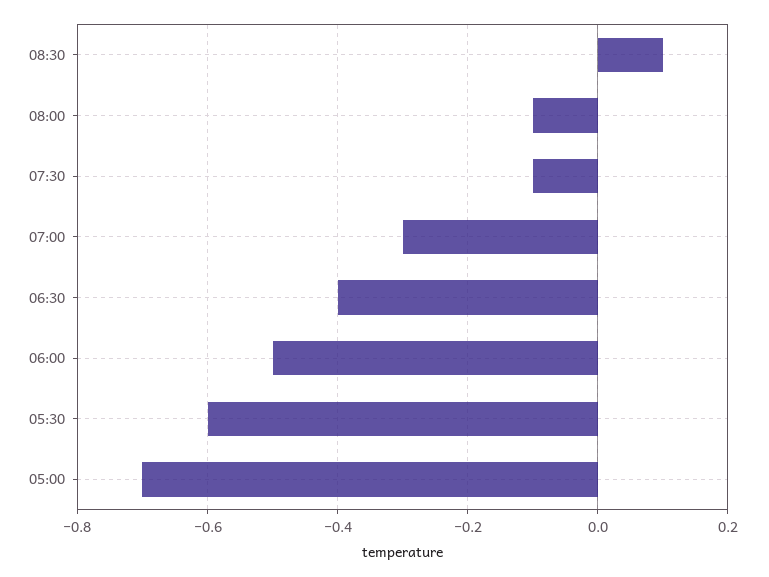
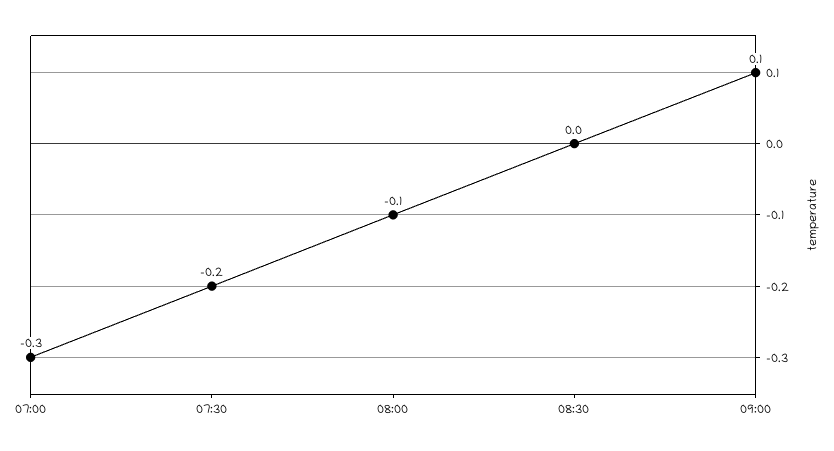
08:30: 0.1 -> 0
07:30: -0.1 -> -0.2
06:30: -0.4 -> none
06:00: -0.5 -> none
05:30: -0.6 -> none
05:00: -0.7 -> none
09:00: none -> 0.1

